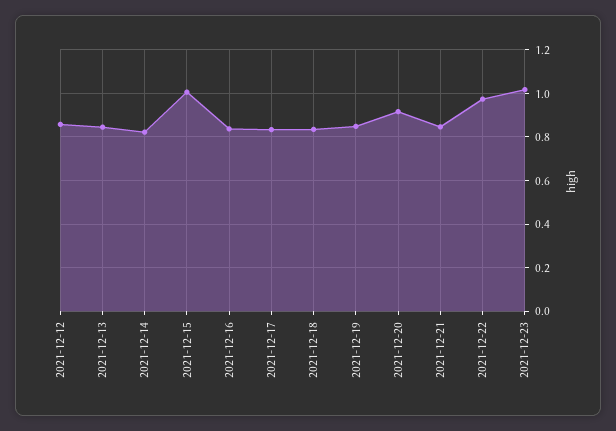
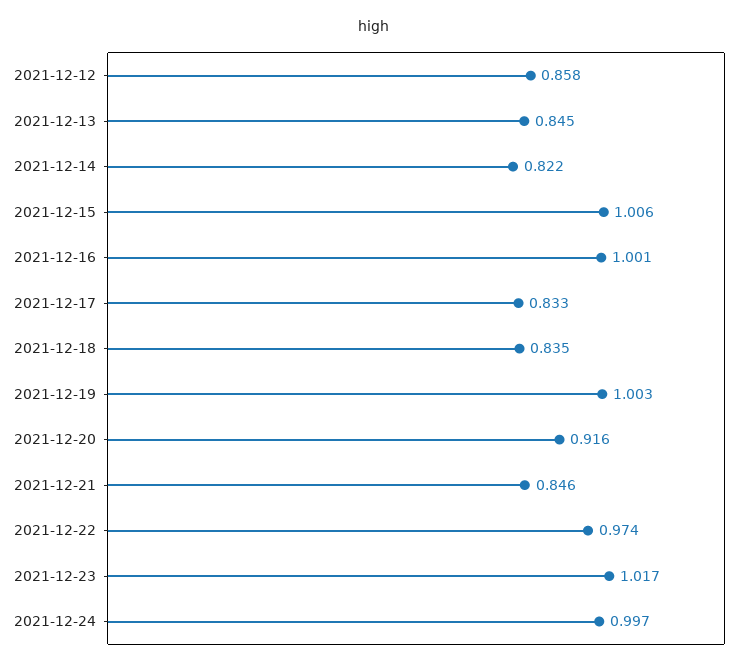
2021-12-16: 0.85 -> 1.001
2021-12-19: 0.85 -> 1.003
2021-12-24: none -> 0.997

